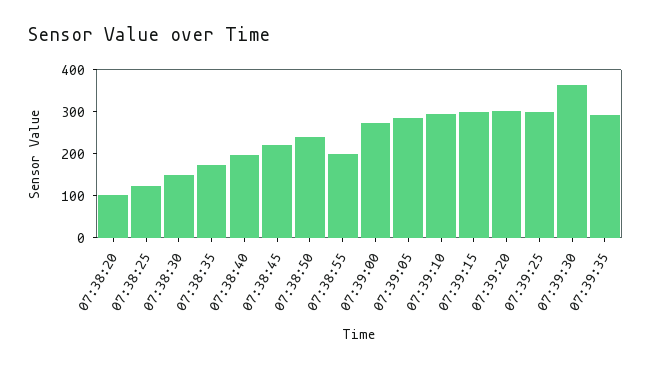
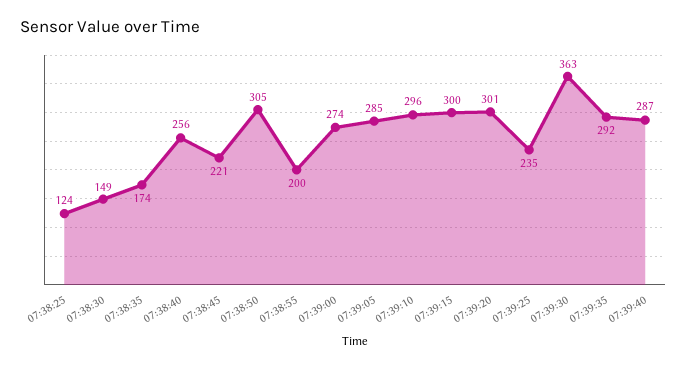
07:38:20: 100 -> none
07:38:40: 200 -> 256
07:38:50: 240 -> 305
07:39:25: 300 -> 235
07:39:40: none -> 287

